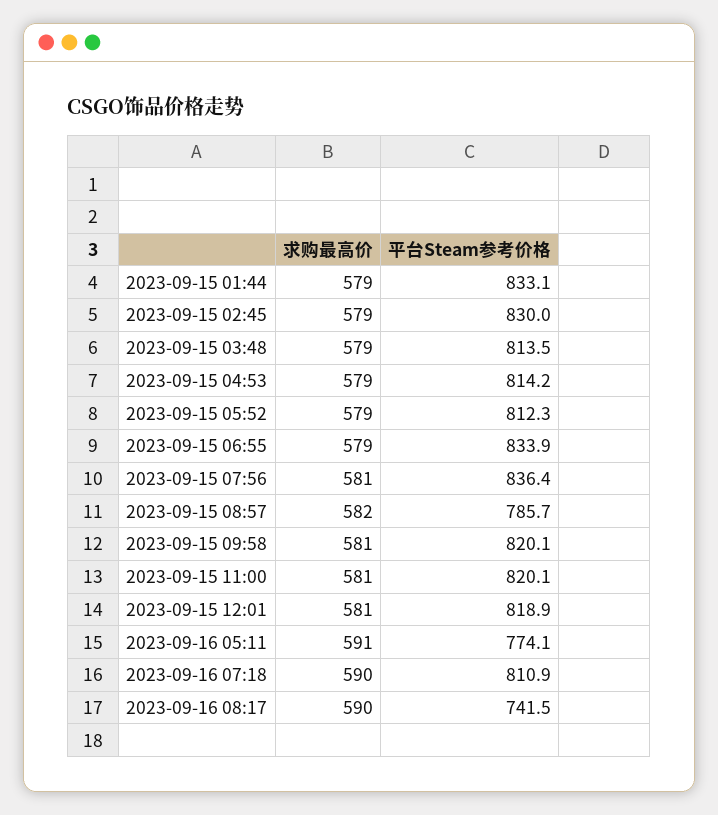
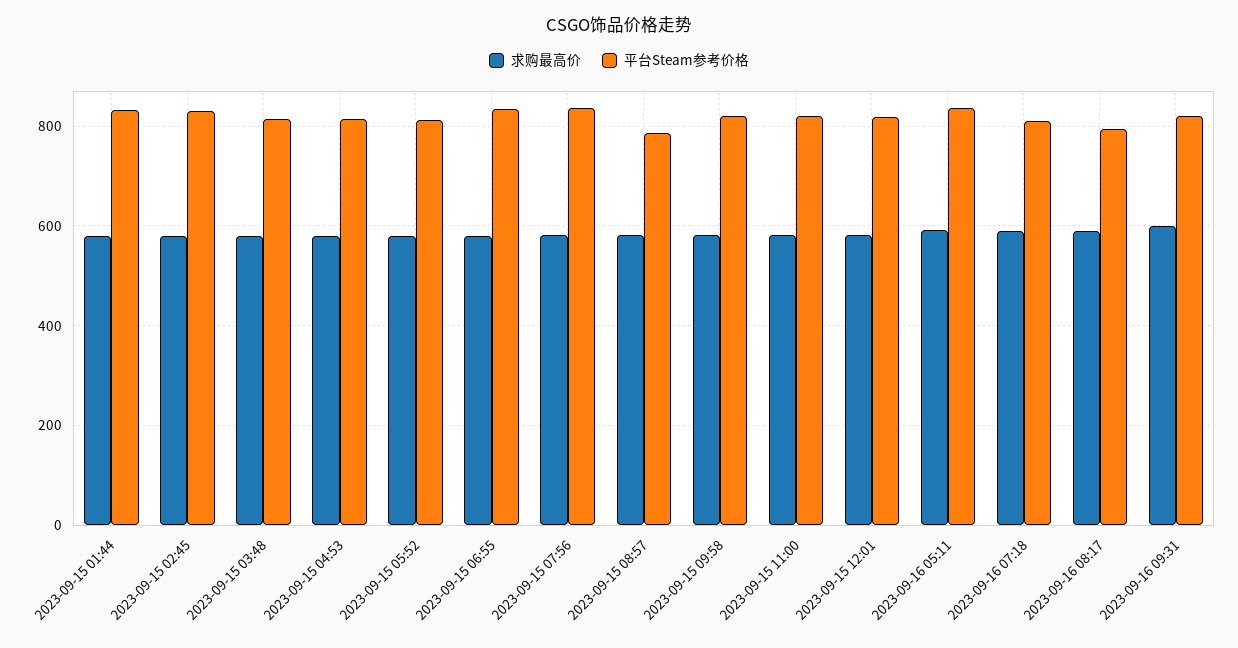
平台Steam参考价格, 2023-09-16 05:11: 774.1 -> 840
平台Steam参考价格, 2023-09-16 08:17: 741.5 -> 800
求购最高价, 2023-09-16 09:31: none -> 600
平台Steam参考价格, 2023-09-16 09:31: none -> 820

